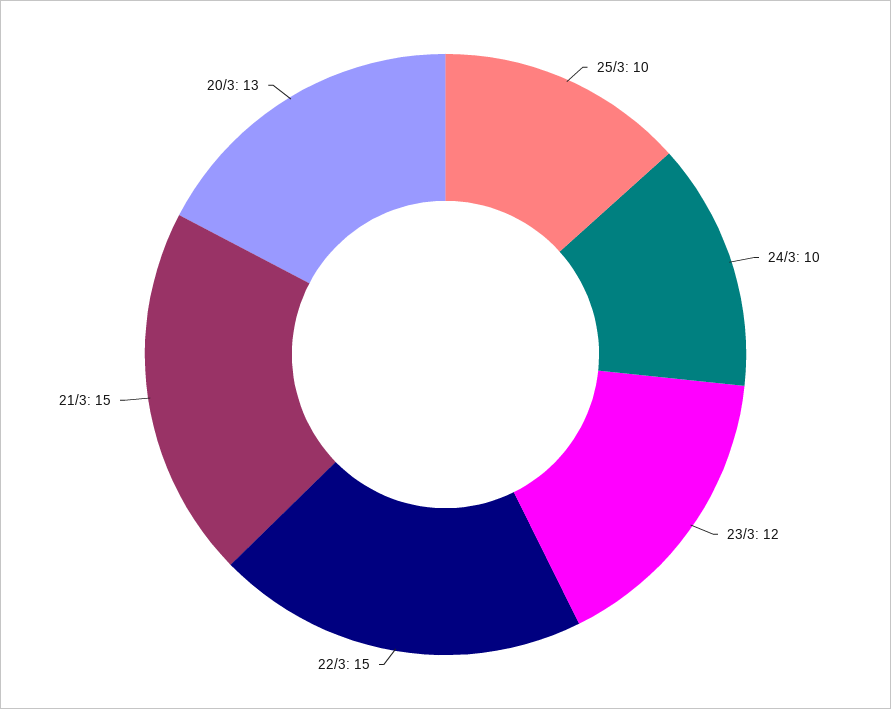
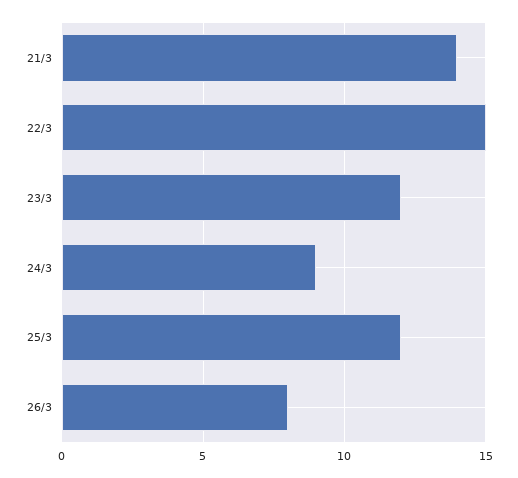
25/3: 10 -> 12
24/3: 10 -> 9
21/3: 15 -> 14
20/3: 13 -> none
26/3: none -> 8

